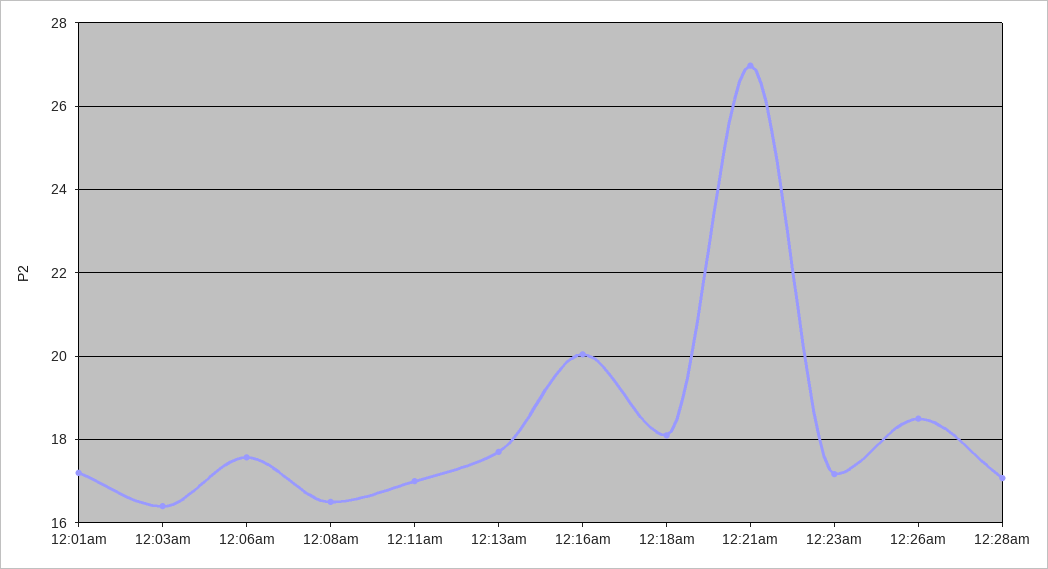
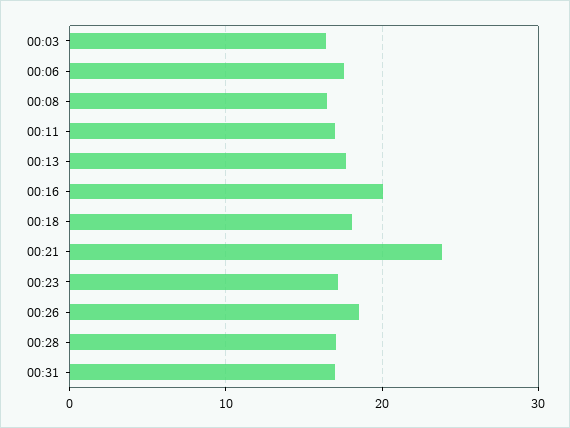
12:01am: 17.2 -> none
12:21am: 27 -> 24
00:31: none -> 17

